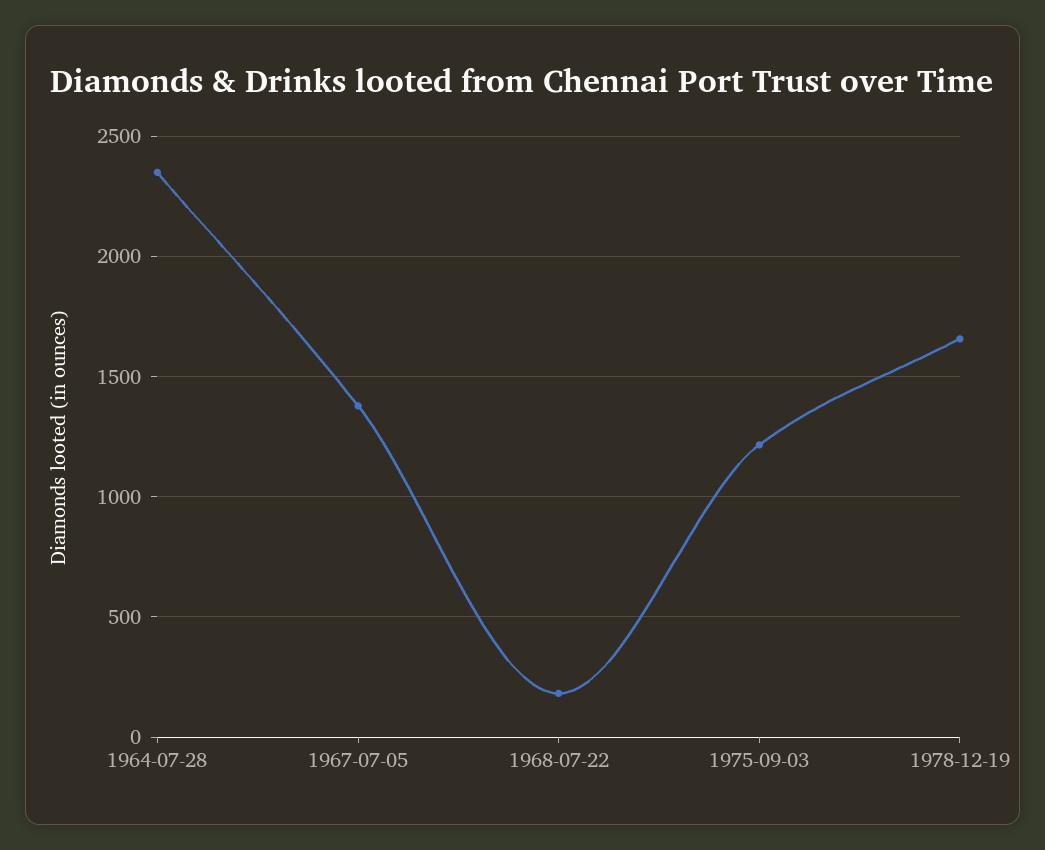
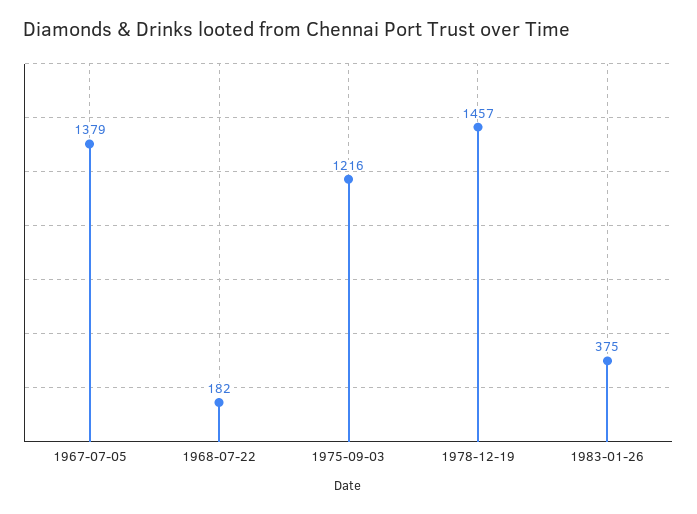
1964-07-28: 2350 -> none
1978-12-19: 1650 -> 1457
1983-01-26: none -> 375

